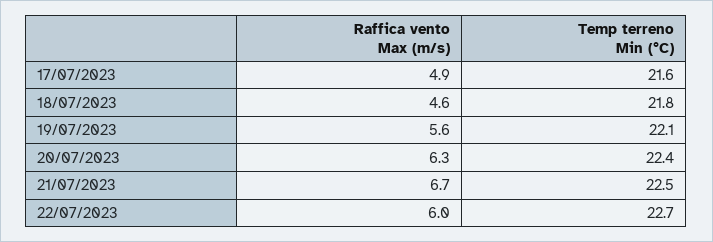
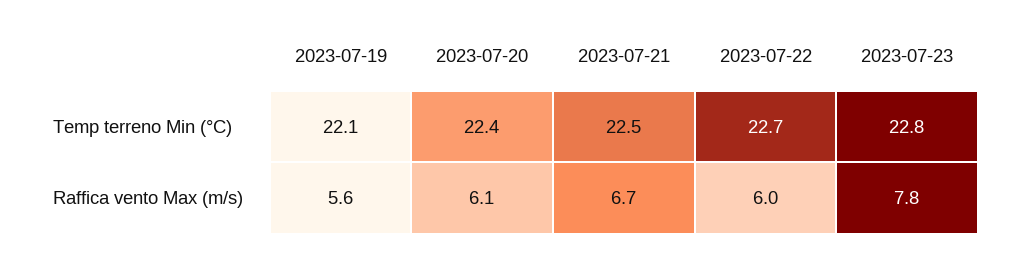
Raffica vento Max (m/s), 17/07/2023: 4.9 -> none
Temp terreno Min (°C), 17/07/2023: 21.6 -> none
Raffica vento Max (m/s), 18/07/2023: 4.6 -> none
Temp terreno Min (°C), 18/07/2023: 21.8 -> none
Raffica vento Max (m/s), 20/07/2023: 6.3 -> 6.1
Temp terreno Min (°C), 2023-07-23: none -> 22.8
Raffica vento Max (m/s), 2023-07-23: none -> 7.8

